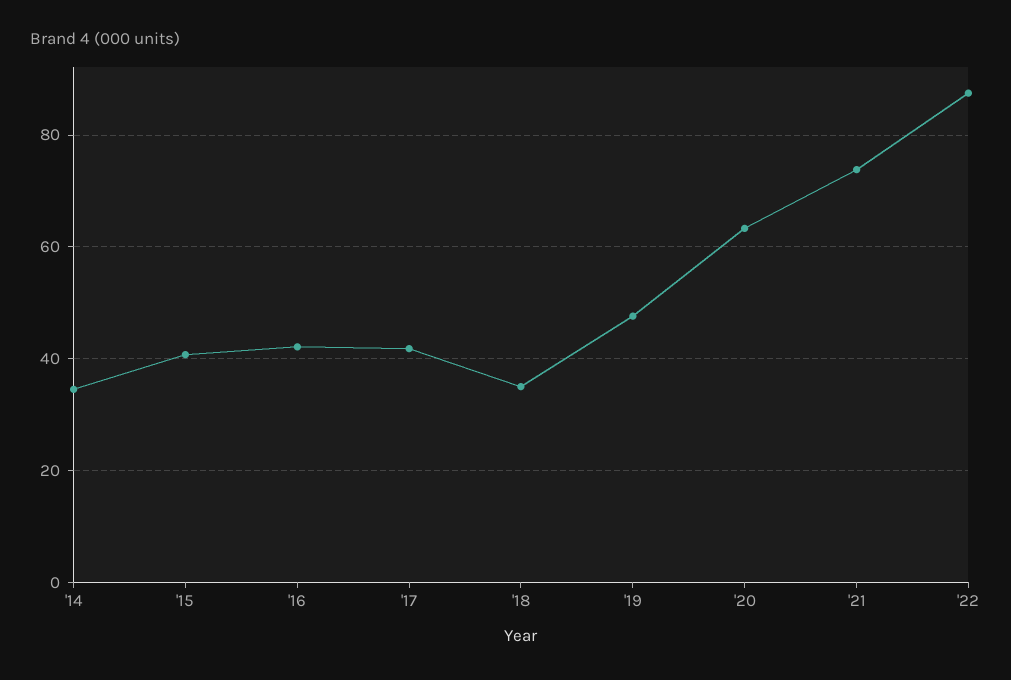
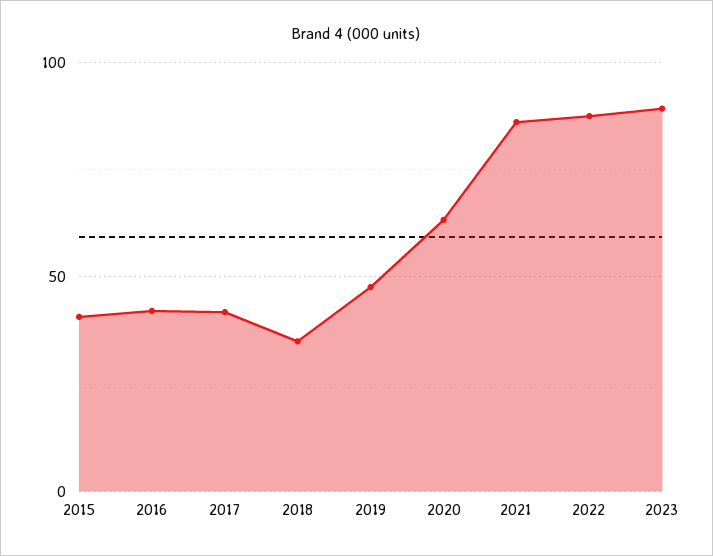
'14: 34 -> none
'21: 74 -> 85
2023: none -> 90

